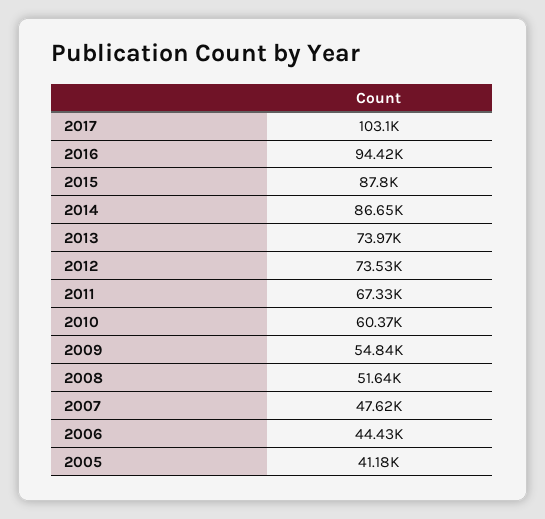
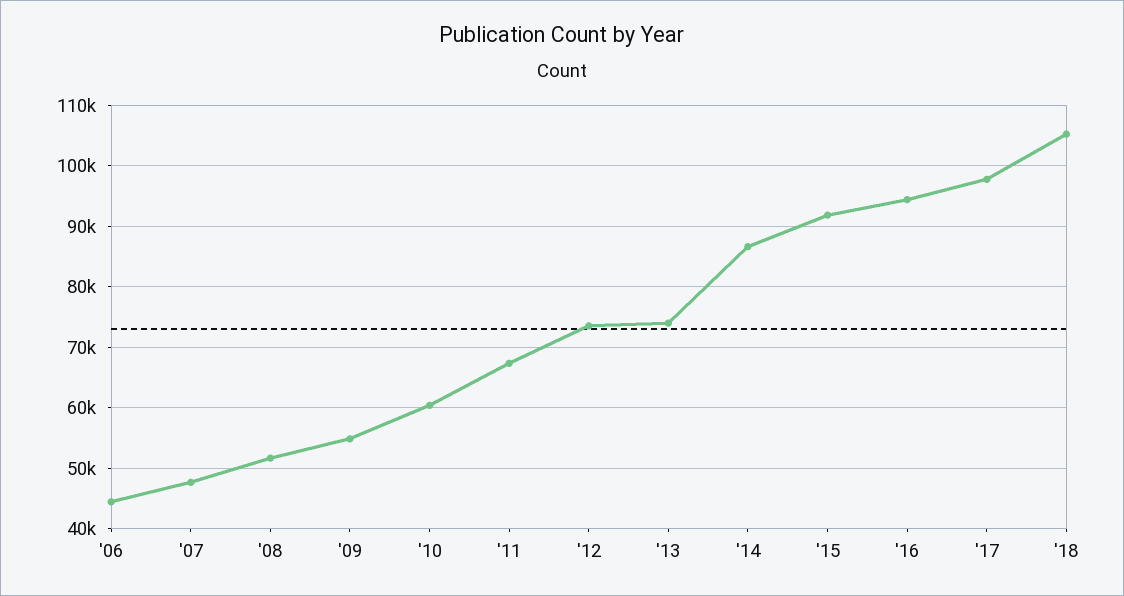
2017: 103100 -> 98000
2015: 87800 -> 92000
2005: 41180 -> none
'18: none -> 105000

